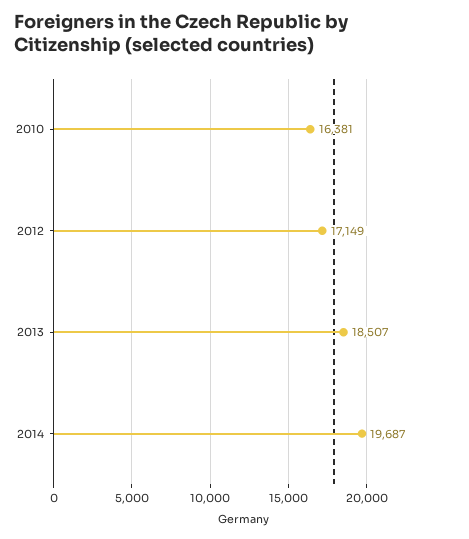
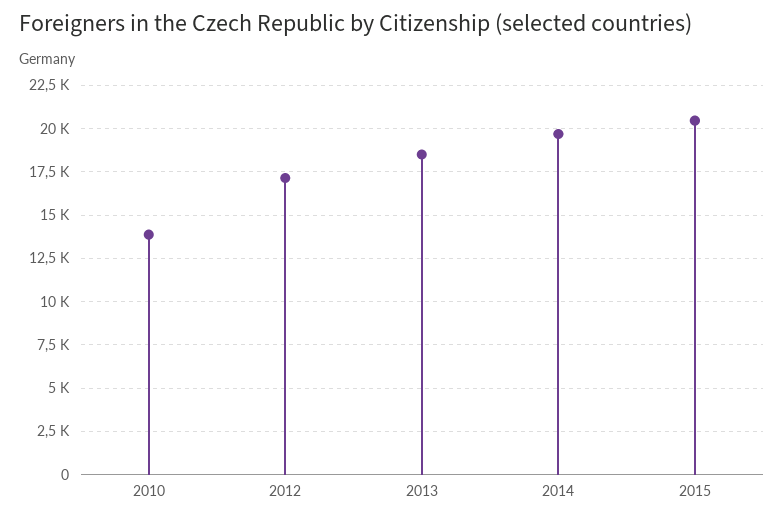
2010: 16381 -> 14000
2015: none -> 20500

